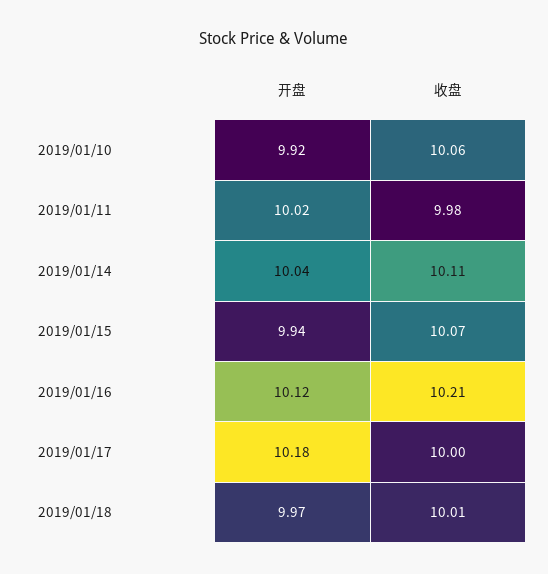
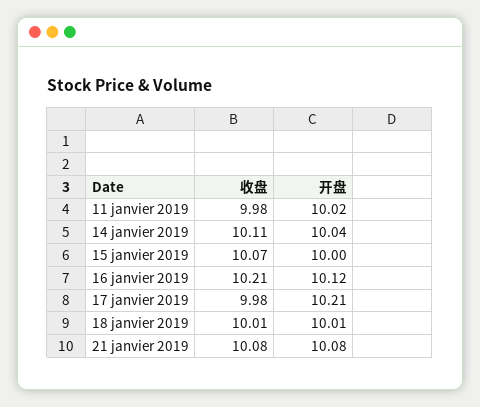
开盘, 2019/01/10: 9.92 -> none
收盘, 2019/01/10: 10.06 -> none
开盘, 2019/01/15: 9.94 -> 10
开盘, 2019/01/17: 10.18 -> 10.21
收盘, 2019/01/17: 10 -> 9.98
开盘, 2019/01/18: 9.97 -> 10.01
收盘, 21 janvier 2019: none -> 10.08
开盘, 21 janvier 2019: none -> 10.08

